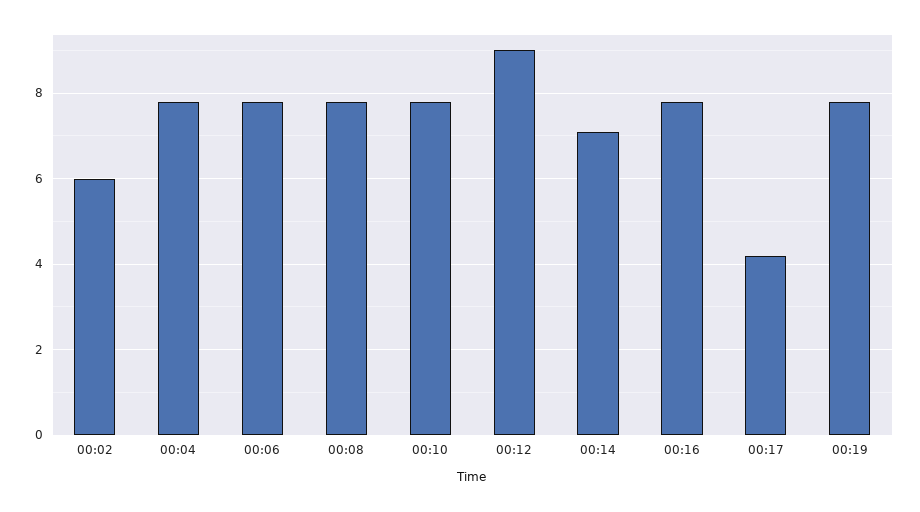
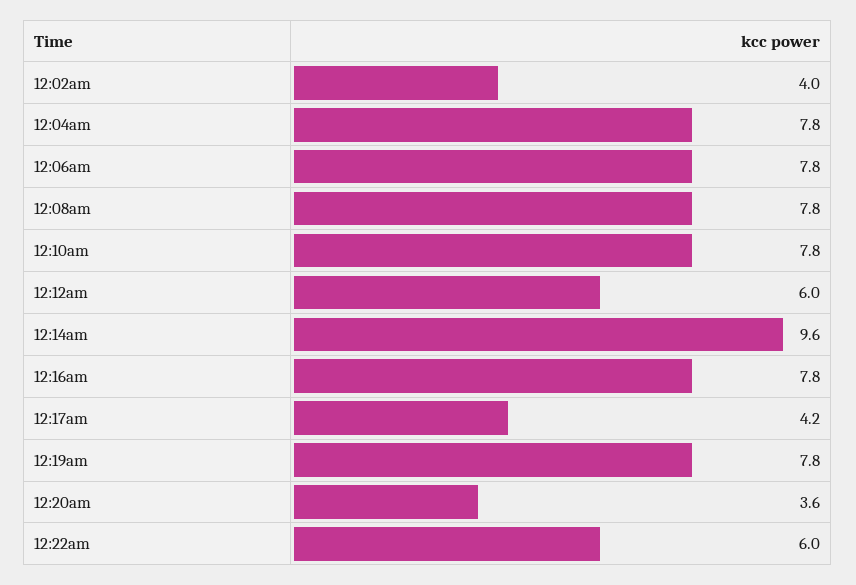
00:02: 6 -> 4
00:12: 9 -> 6
00:14: 7 -> 9.6
12:20am: none -> 3.6
12:22am: none -> 6

